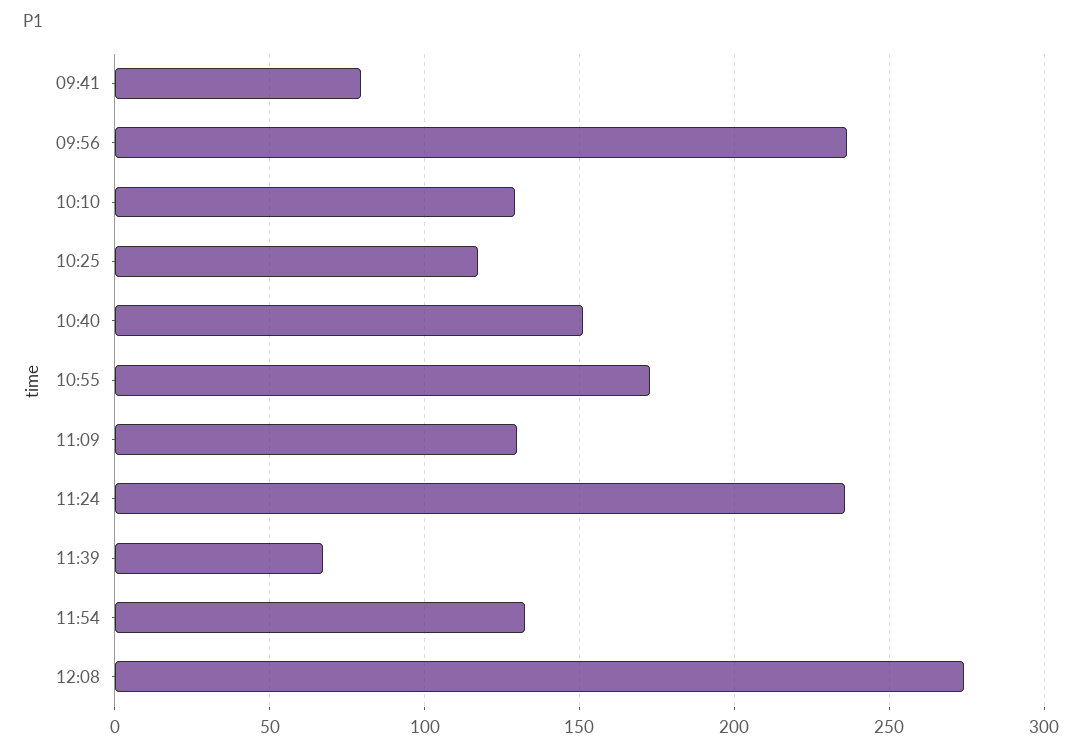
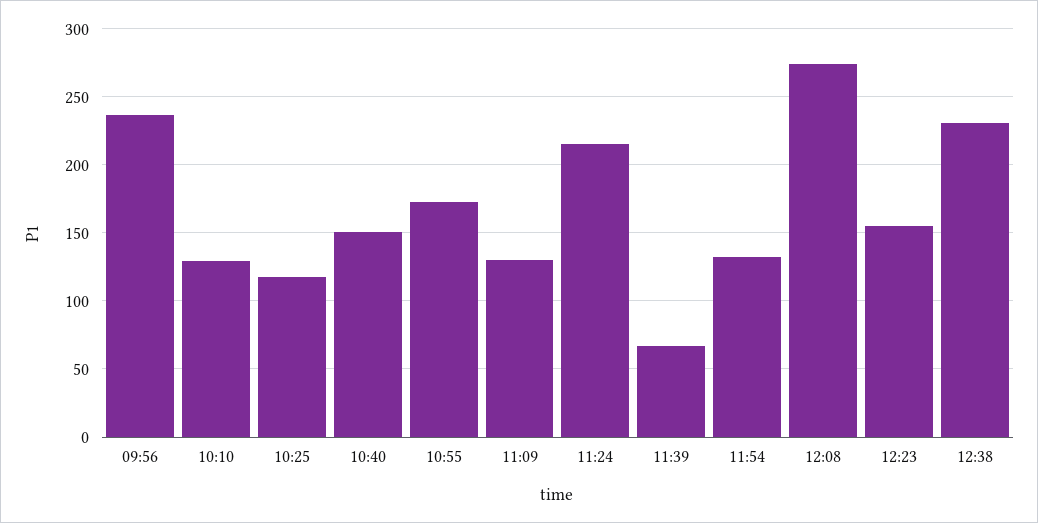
09:41: 80 -> none
11:24: 235 -> 215
12:23: none -> 155
12:38: none -> 230

